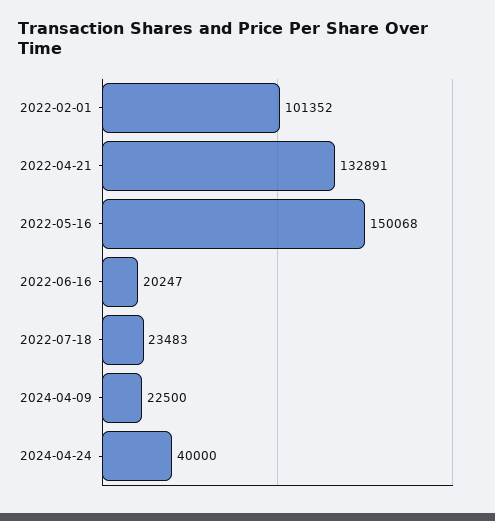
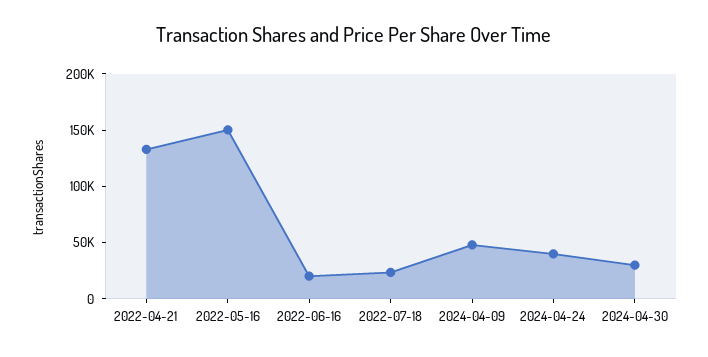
2022-02-01: 101352 -> none
2024-04-09: 22500 -> 50000
2024-04-30: none -> 30000

